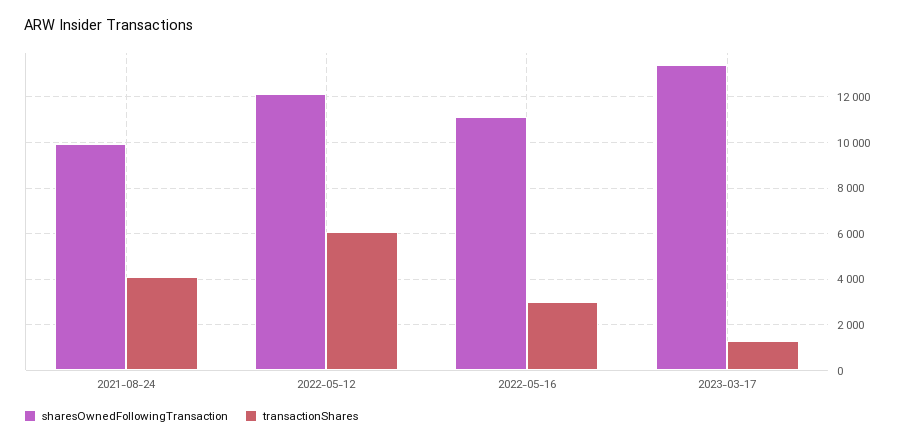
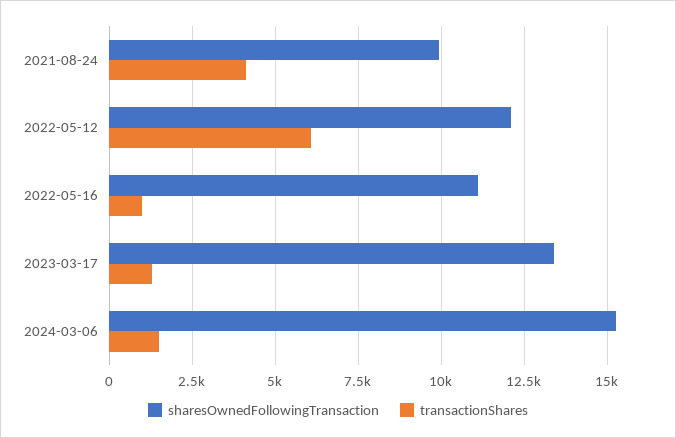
transactionShares, 2022-05-16: 3000 -> 1000
sharesOwnedFollowingTransaction, 2024-03-06: none -> 15250
transactionShares, 2024-03-06: none -> 1500

